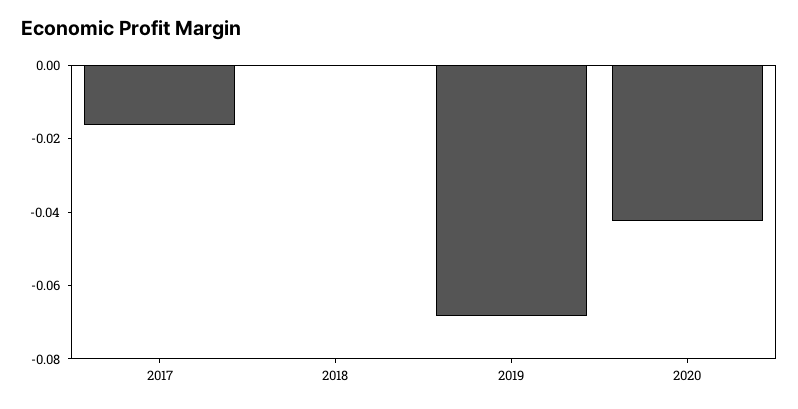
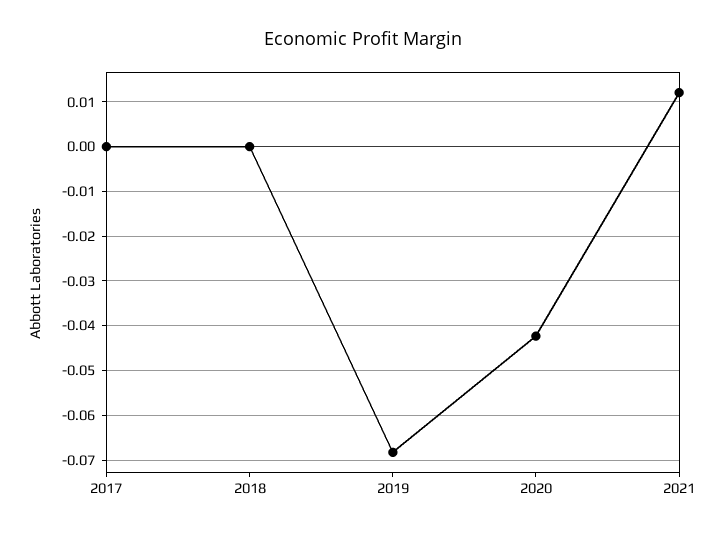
2017: -0.015 -> 0
2021: none -> 0.012

